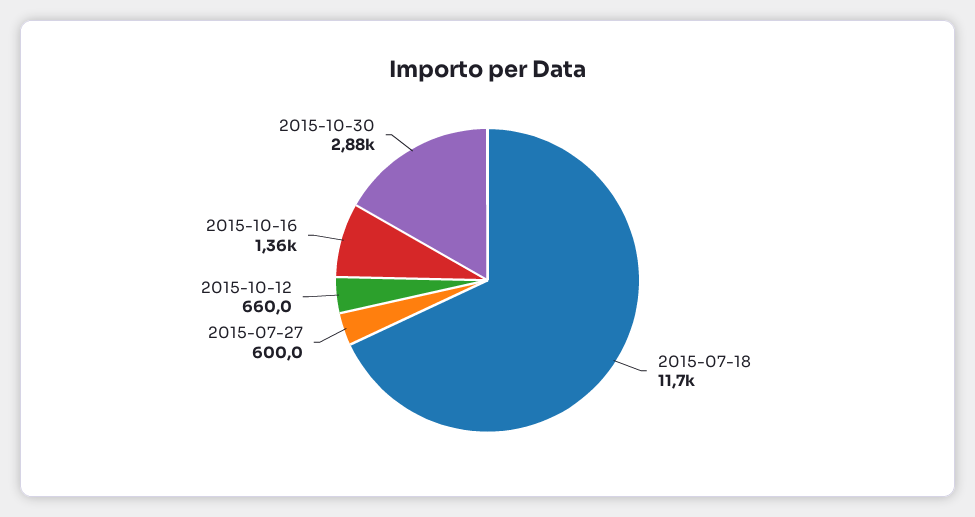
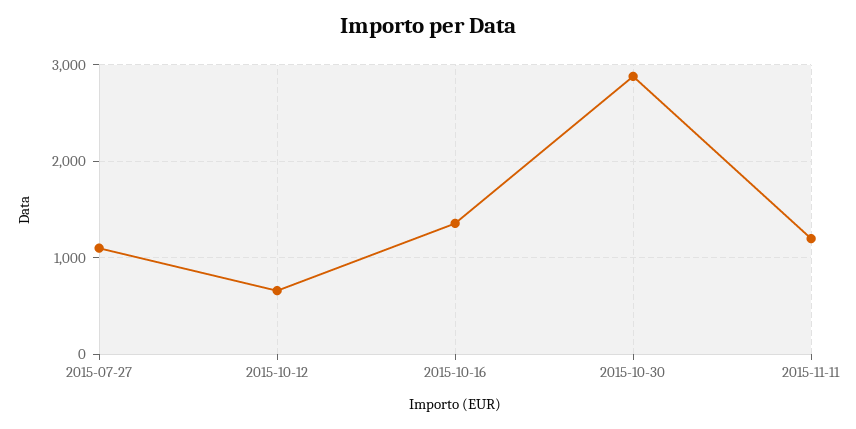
2015-07-18: 11700 -> none
2015-07-27: 600 -> 1100
2015-11-11: none -> 1200

